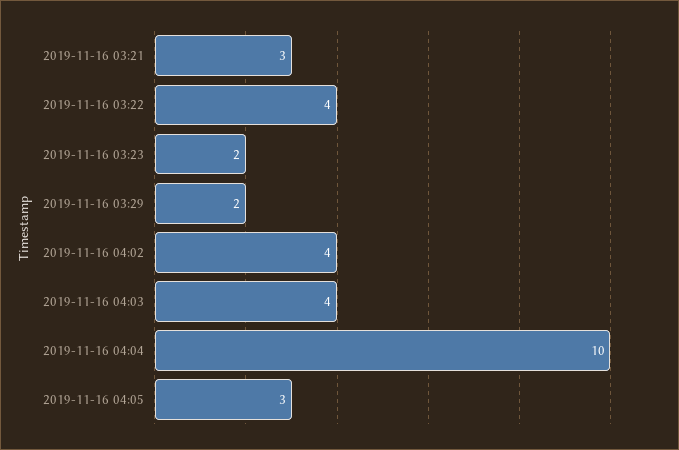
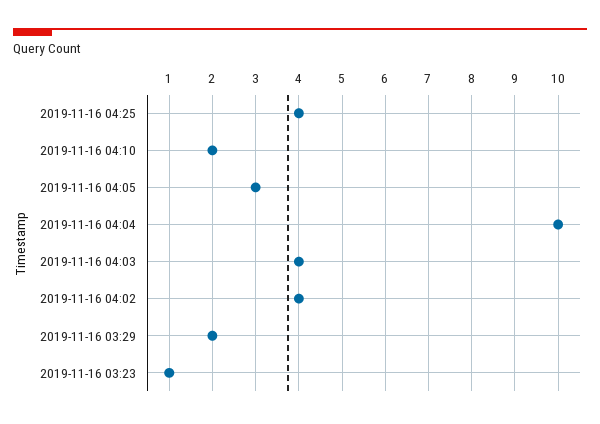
2019-11-16 03:21: 3 -> none
2019-11-16 03:22: 4 -> none
2019-11-16 03:23: 2 -> 1
2019-11-16 04:25: none -> 4
2019-11-16 04:10: none -> 2

